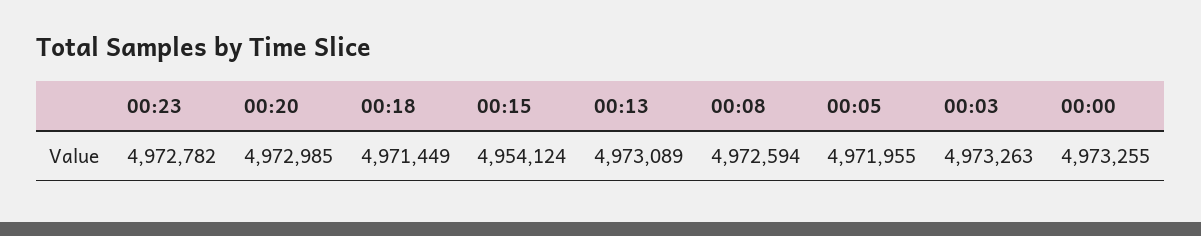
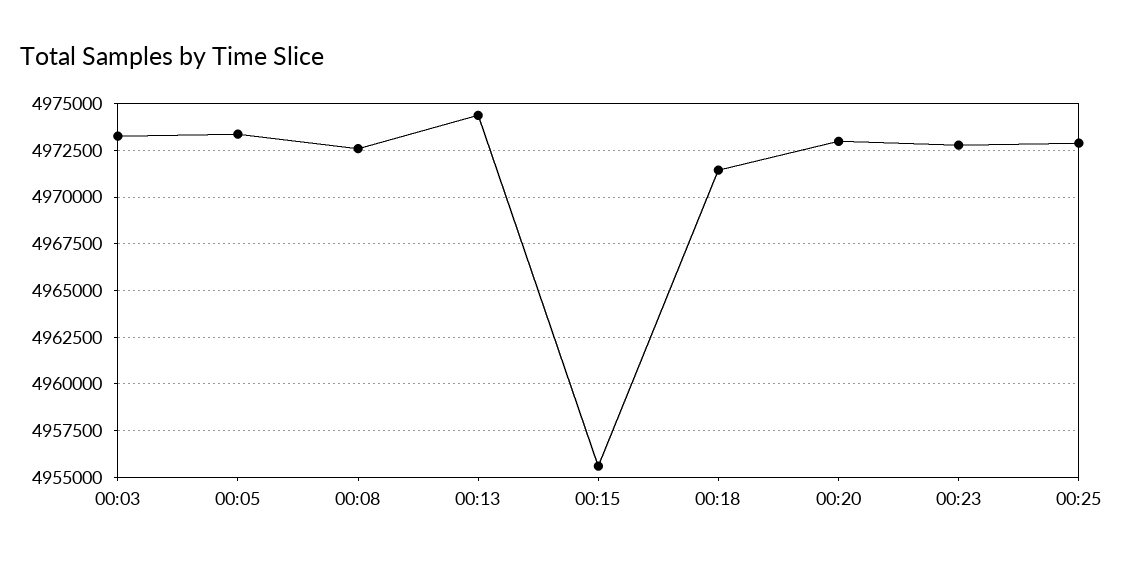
00:15: 4954124 -> 4955500
00:13: 4973089 -> 4974500
00:05: 4971955 -> 4973500
00:00: 4973255 -> none
00:25: none -> 4973000

